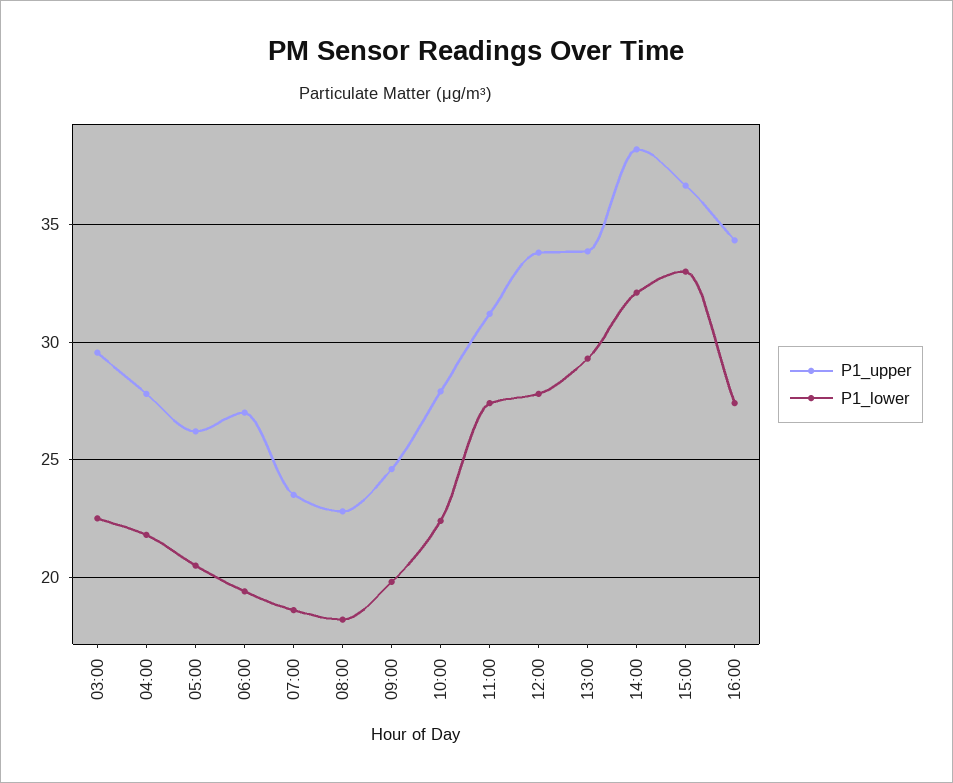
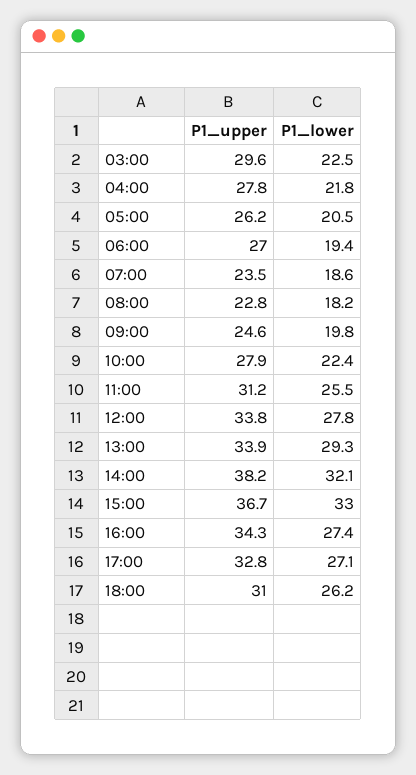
P1_lower, 11:00: 27.5 -> 25.5
P1_upper, 17:00: none -> 32.8
P1_lower, 17:00: none -> 27.1
P1_upper, 18:00: none -> 31
P1_lower, 18:00: none -> 26.2

